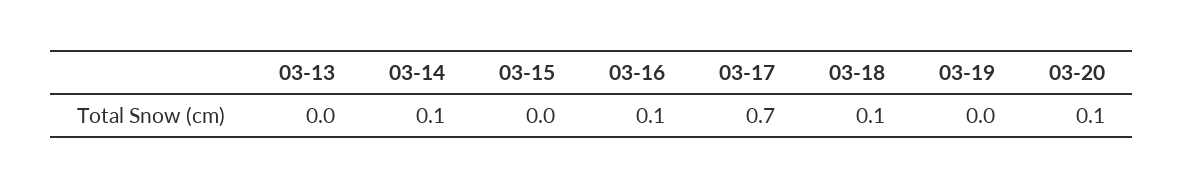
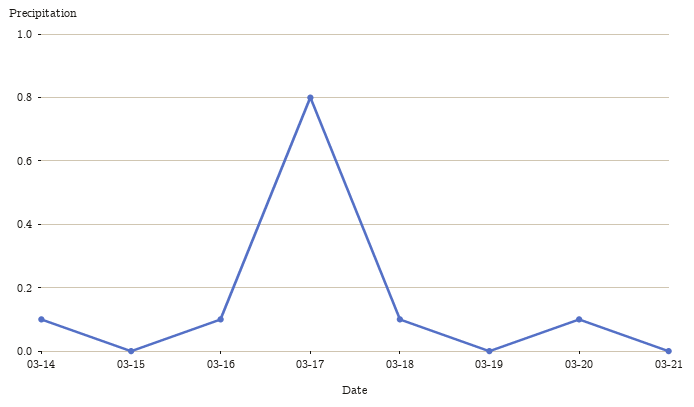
03-13: 0 -> none
03-17: 0.7 -> 0.8
03-21: none -> 0

